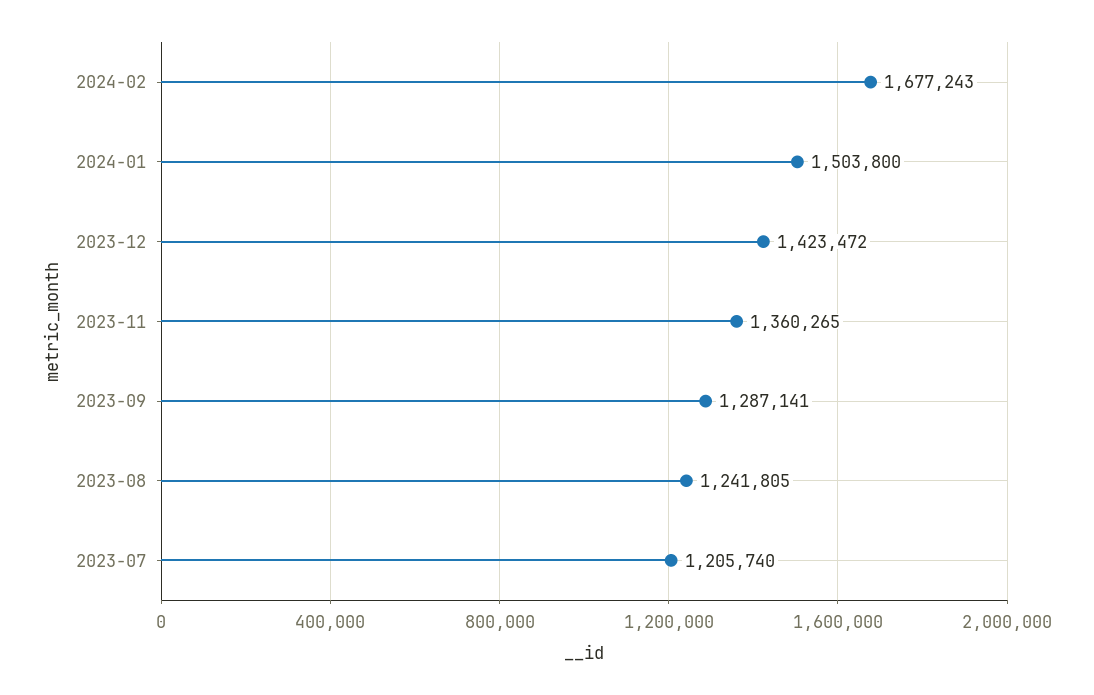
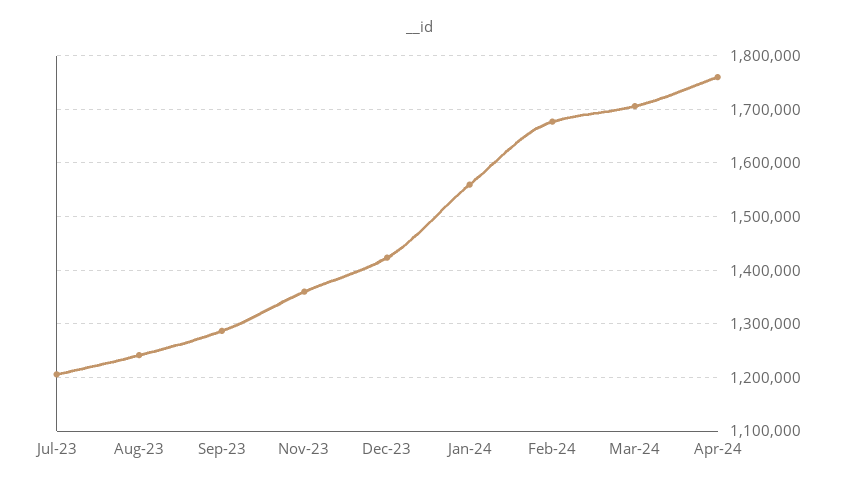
2024-01: 1503800 -> 1560000
Mar-24: none -> 1700000
Apr-24: none -> 1760000

